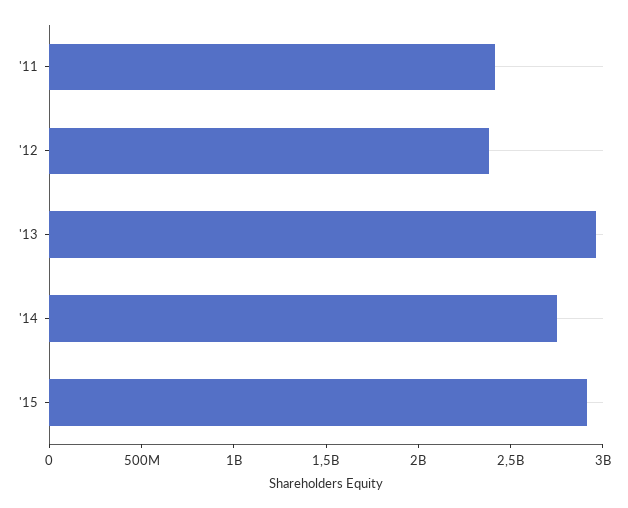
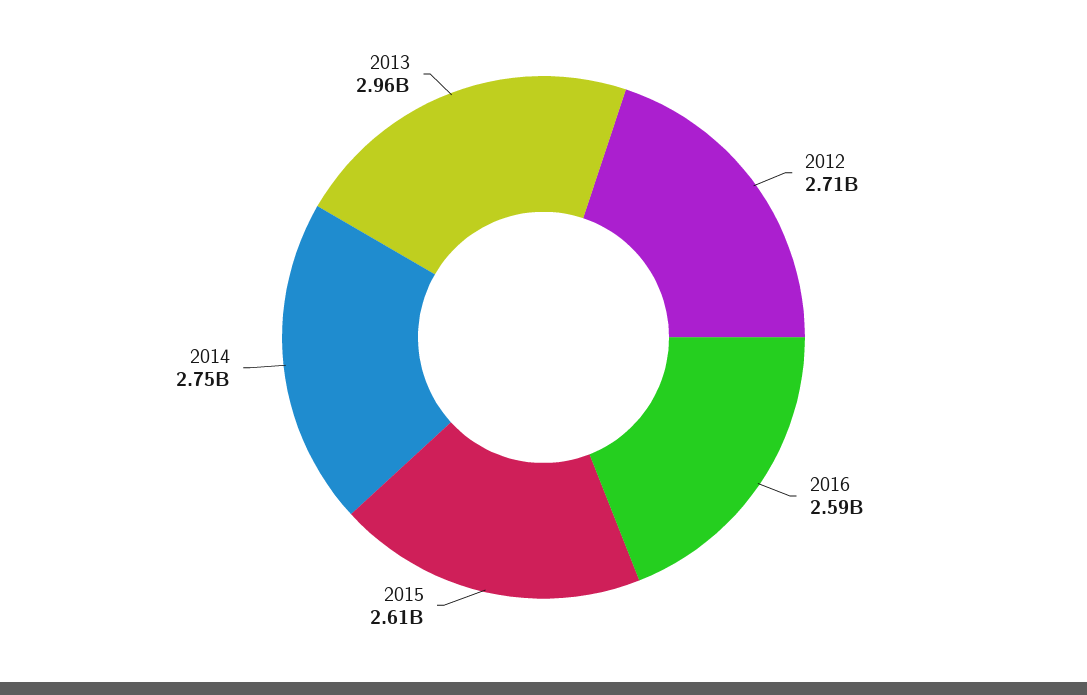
'11: 2400000000 -> none
'12: 2400000000 -> 2710000000
'15: 2900000000 -> 2610000000
2016: none -> 2590000000

